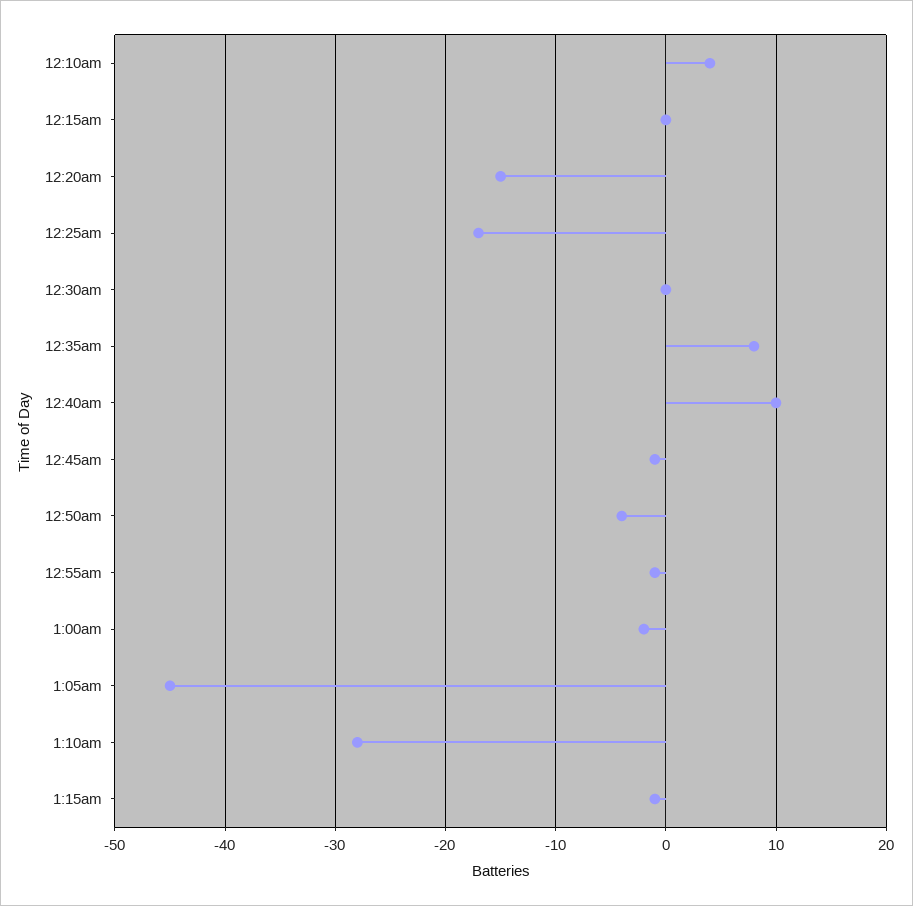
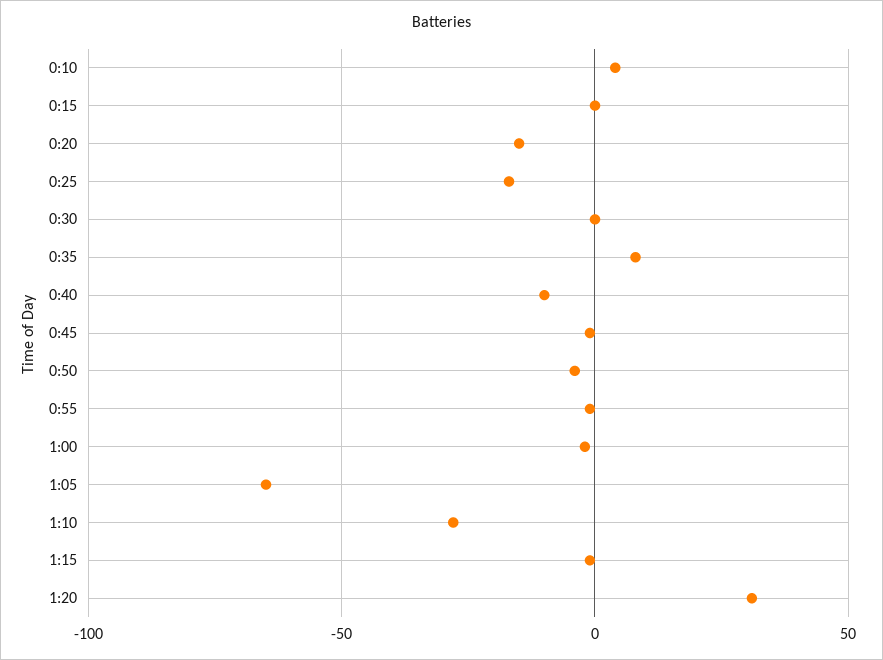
12:40am: 10 -> -10
1:05am: -45 -> -65
1:20: none -> 30

